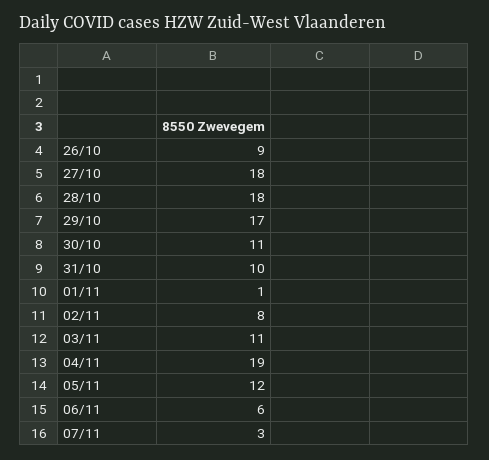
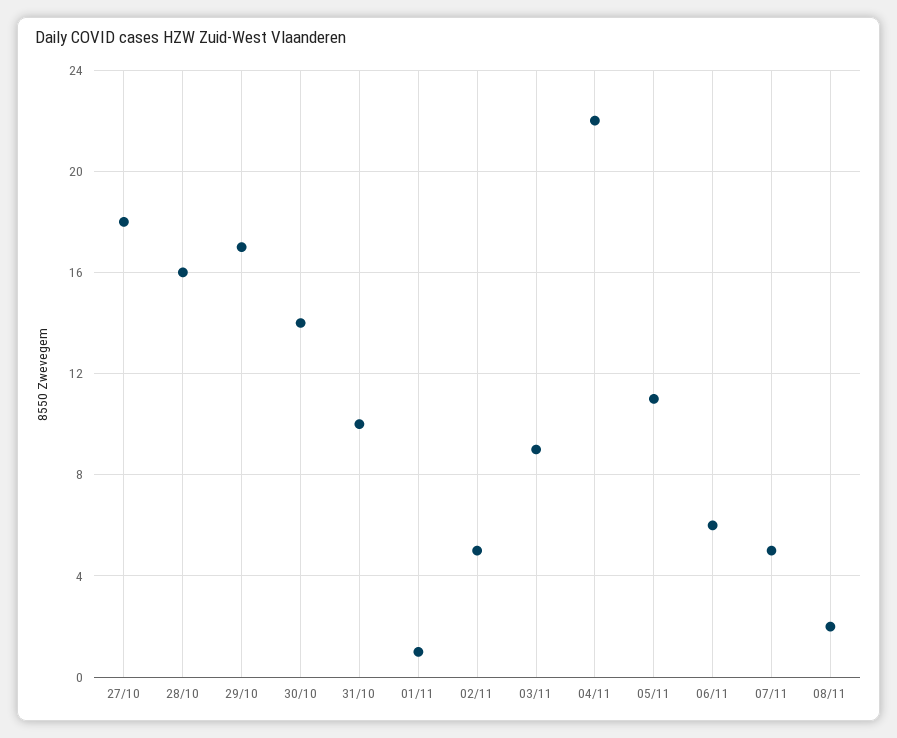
26/10: 9 -> none
28/10: 18 -> 16
30/10: 11 -> 14
02/11: 8 -> 5
03/11: 11 -> 9
04/11: 19 -> 22
05/11: 12 -> 11
07/11: 3 -> 5
08/11: none -> 2

